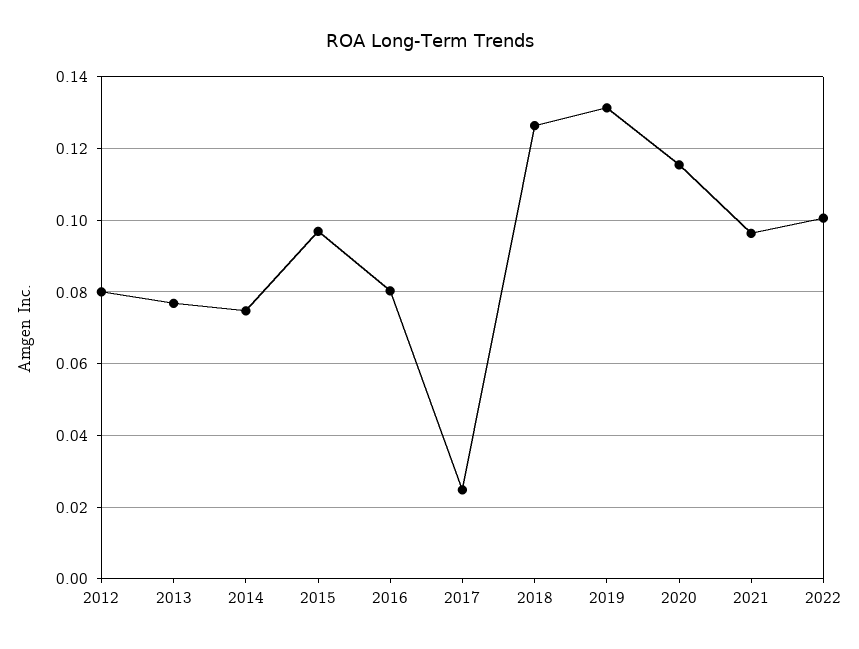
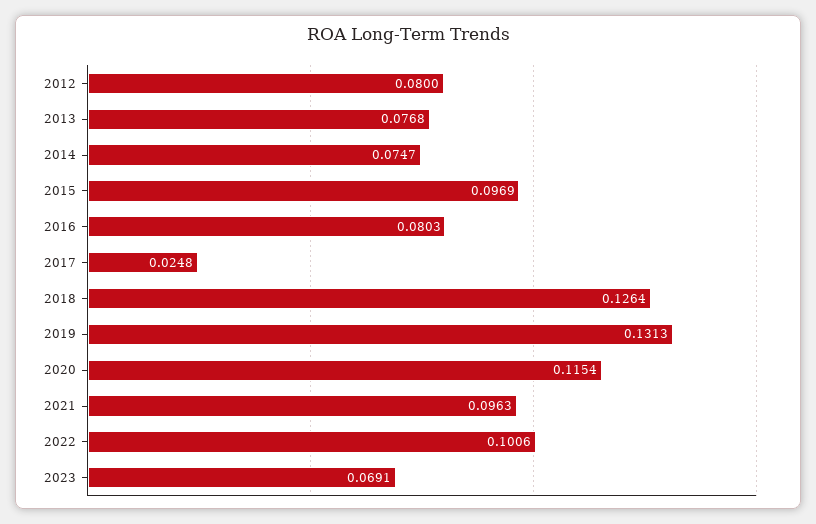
2023: none -> 0.0691

